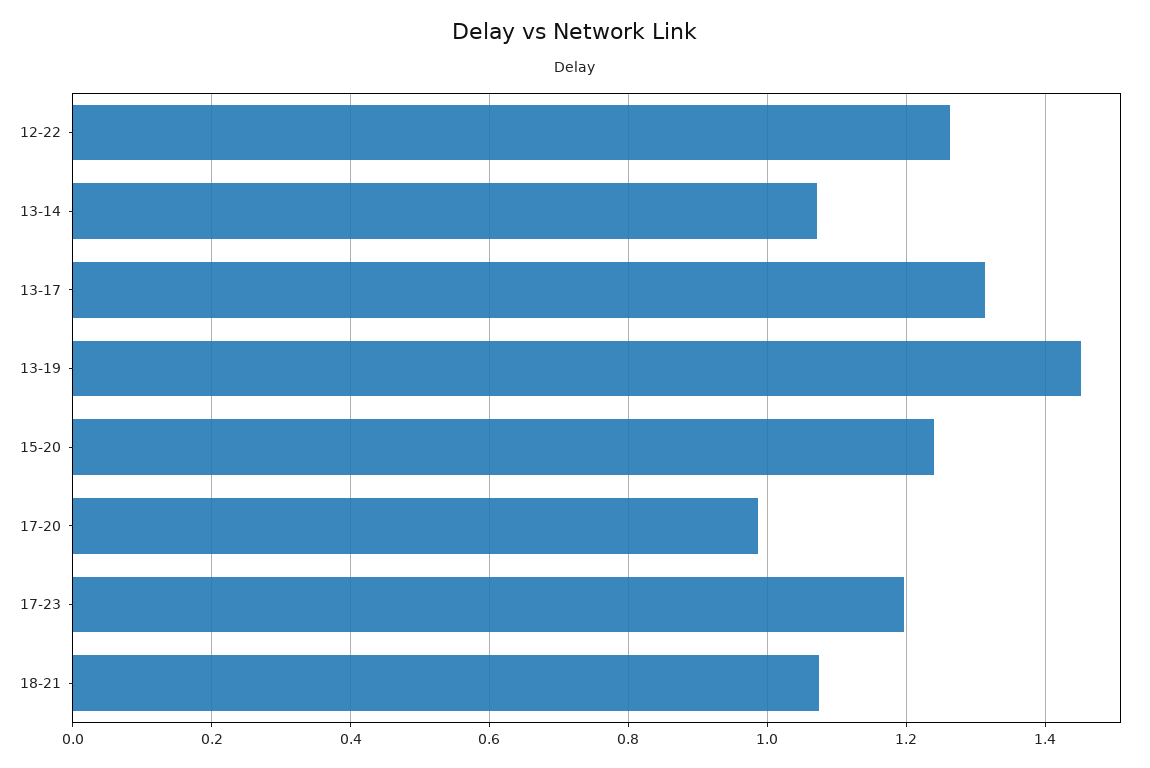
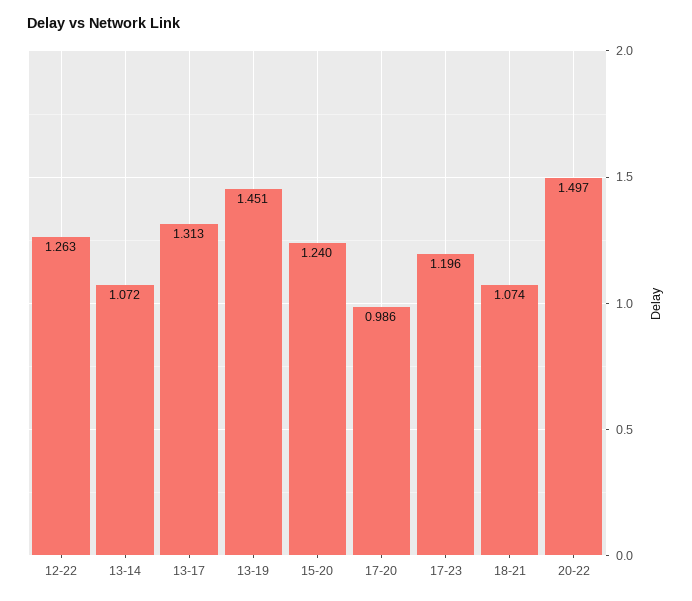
20-22: none -> 1.497

